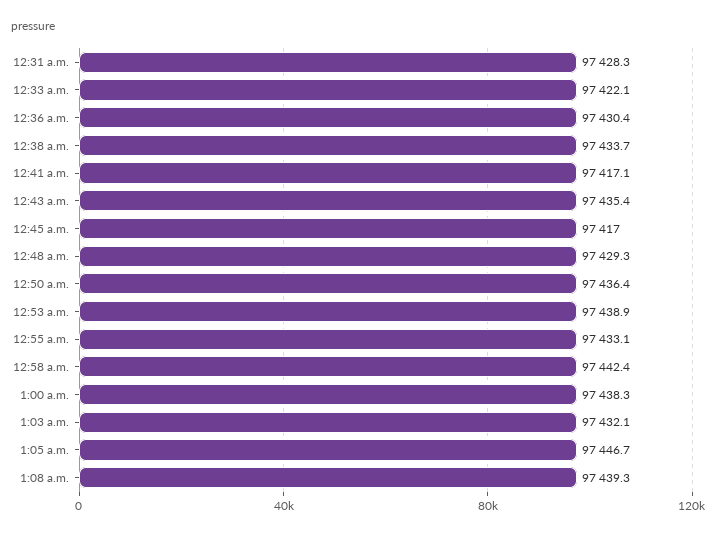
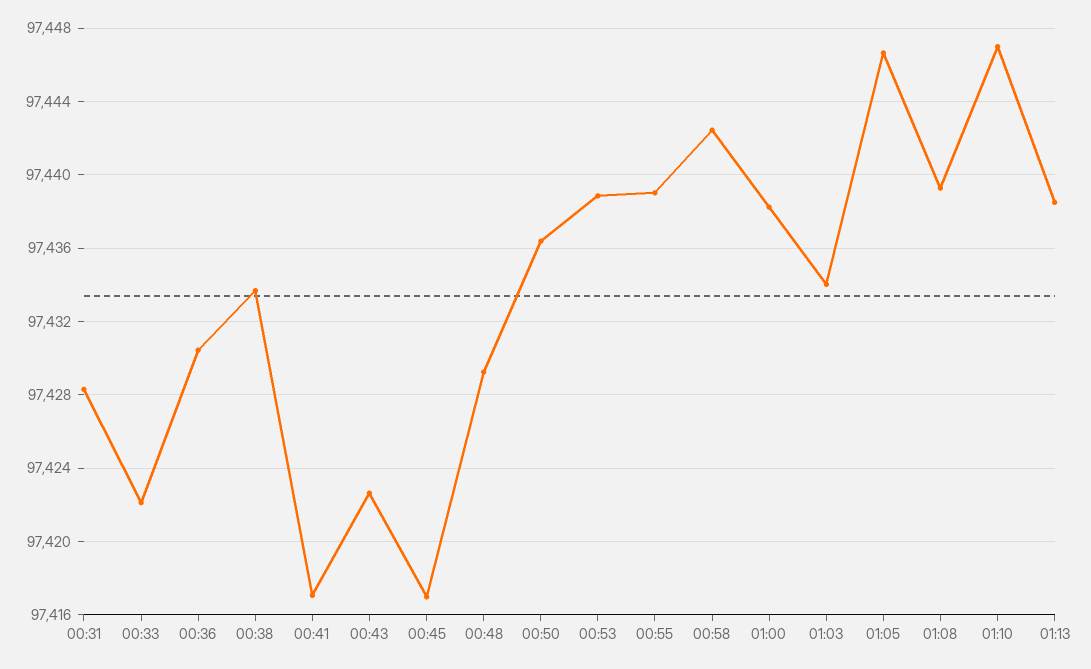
12:43 a.m.: 97435.4 -> 97422.5
12:55 a.m.: 97433.1 -> 97439
1:03 a.m.: 97432.1 -> 97434
01:10: none -> 97447
01:13: none -> 97438.5

